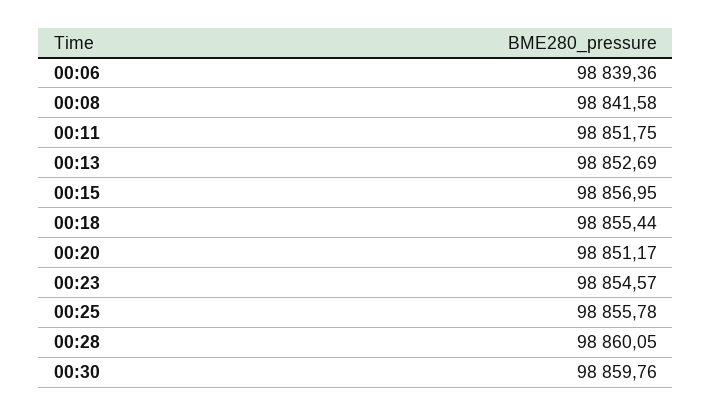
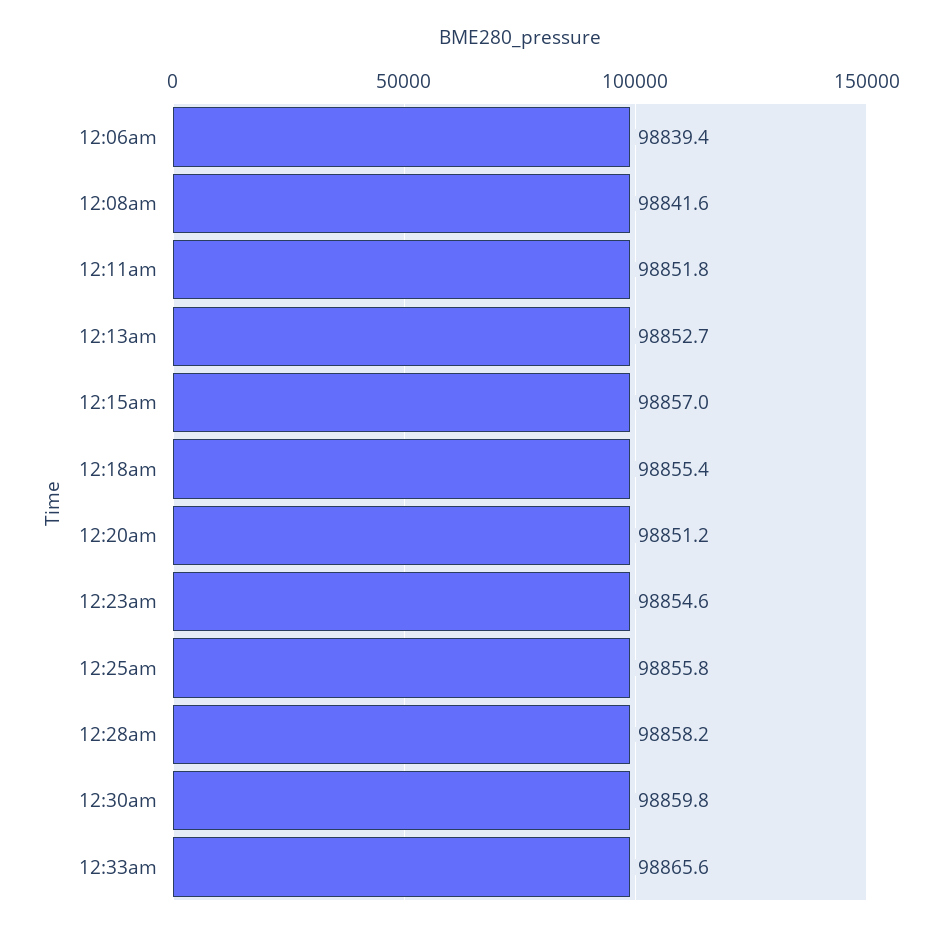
00:28: 98860.05 -> 98858.2
12:33am: none -> 98865.6

